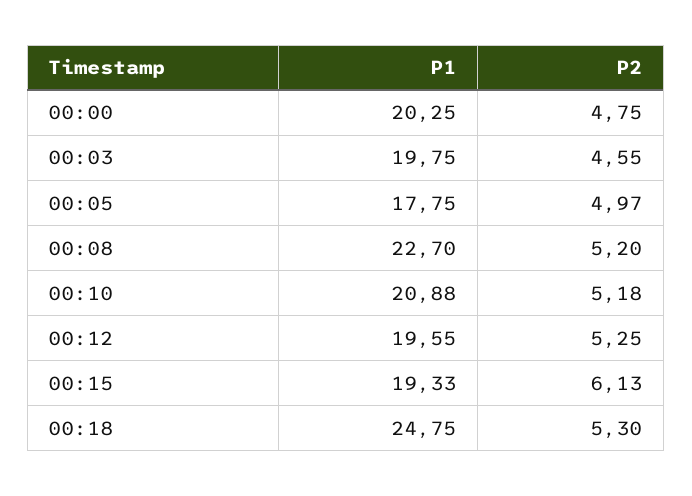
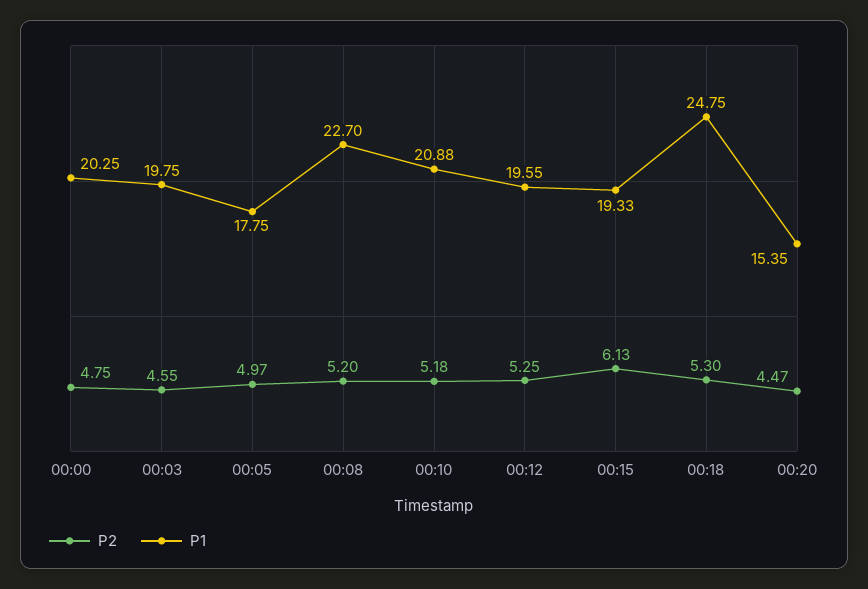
P2, 00:20: none -> 4.47
P1, 00:20: none -> 15.35

